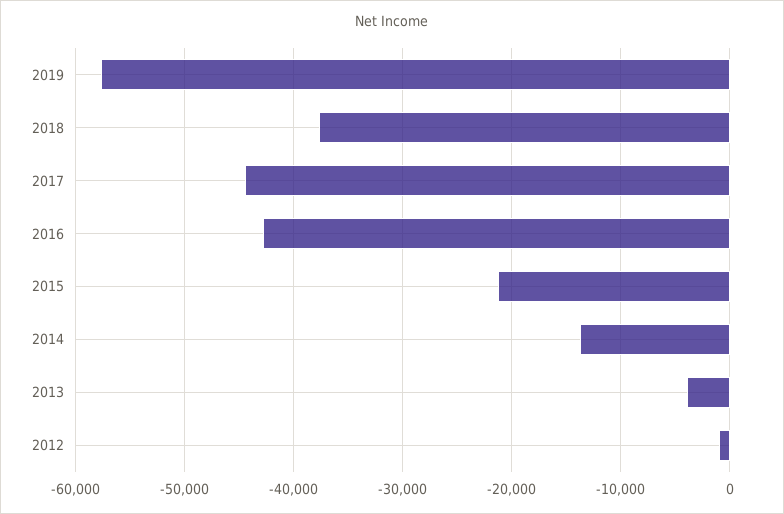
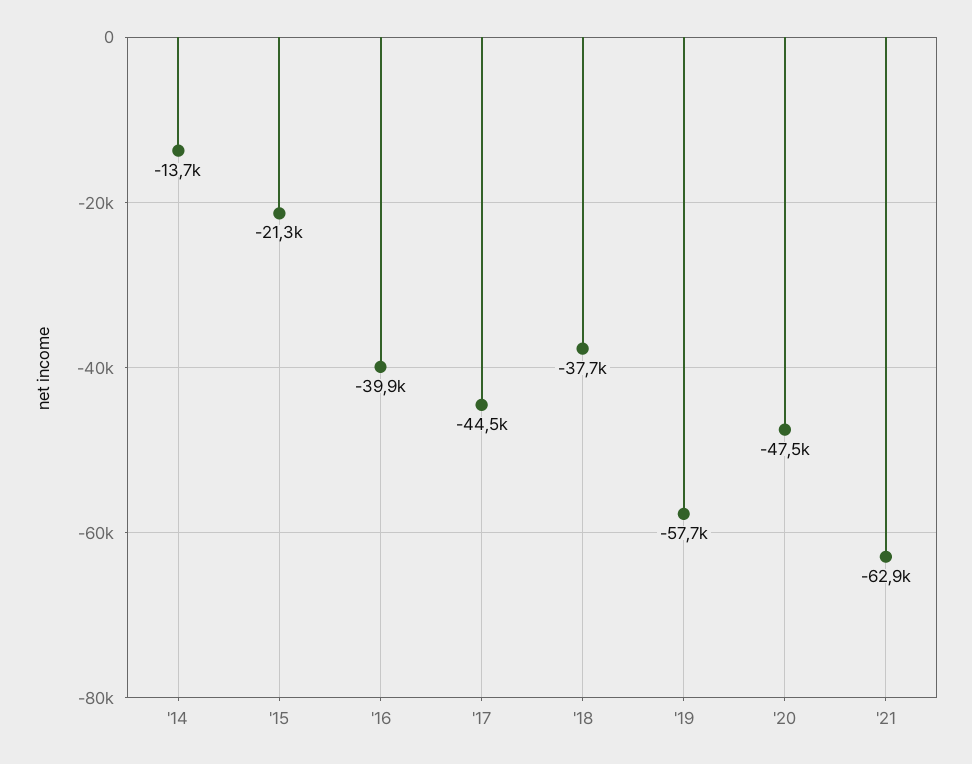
2016: -43000 -> -39900
2013: -4000 -> none
2012: -1000 -> none
'20: none -> -47500
'21: none -> -62900

